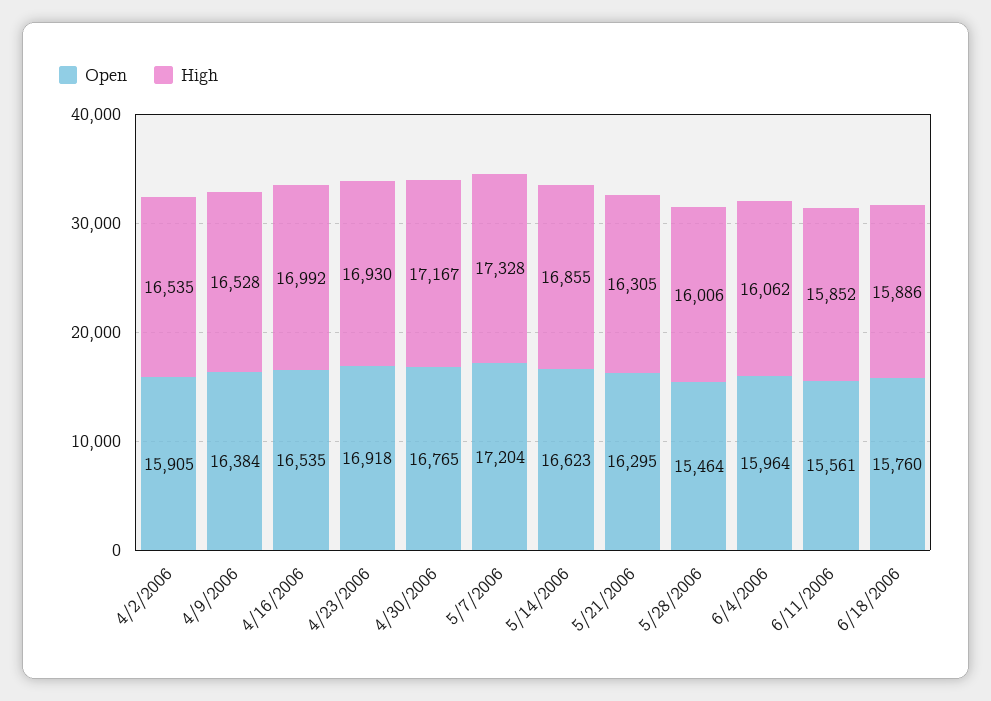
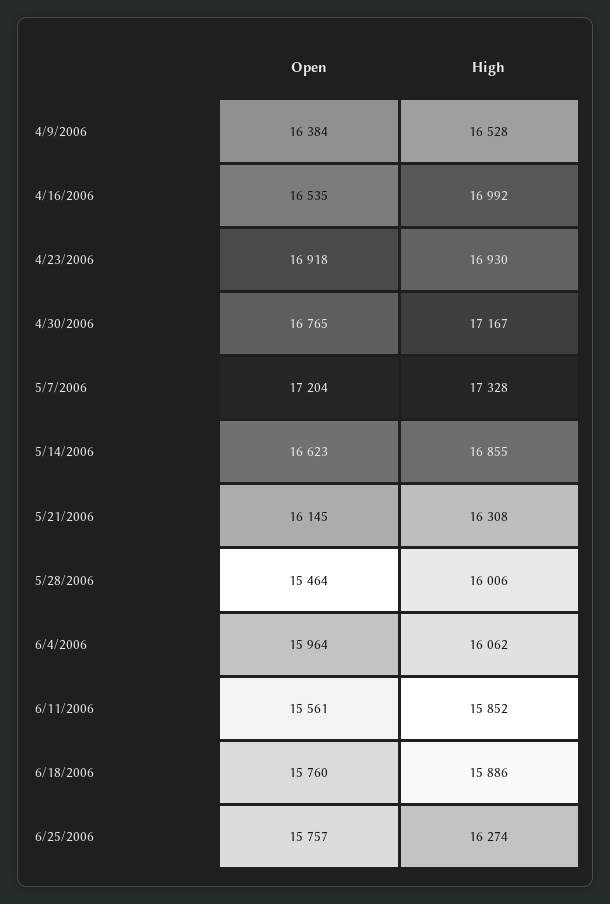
Open, 4/2/2006: 15905 -> none
High, 4/2/2006: 16535 -> none
Open, 5/21/2006: 16295 -> 16145
High, 5/21/2006: 16305 -> 16308
Open, 6/25/2006: none -> 15757
High, 6/25/2006: none -> 16274

